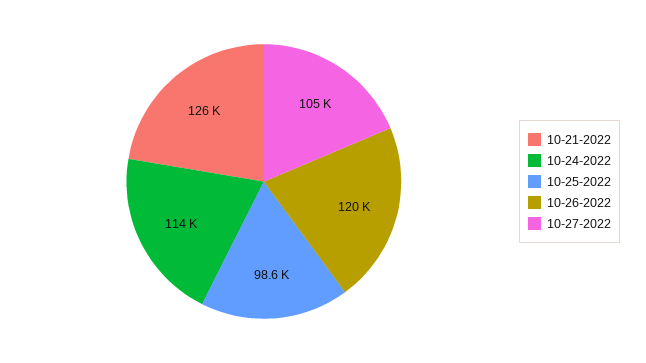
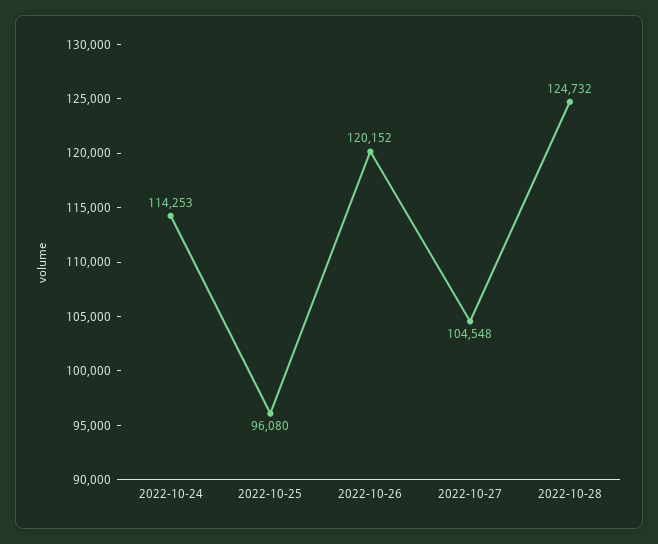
10-21-2022: 126000 -> none
10-25-2022: 98600 -> 96080
2022-10-28: none -> 124732

